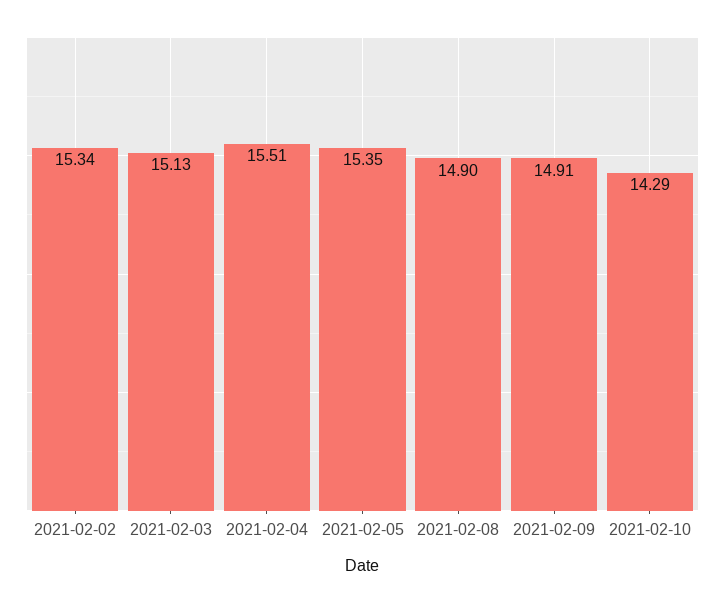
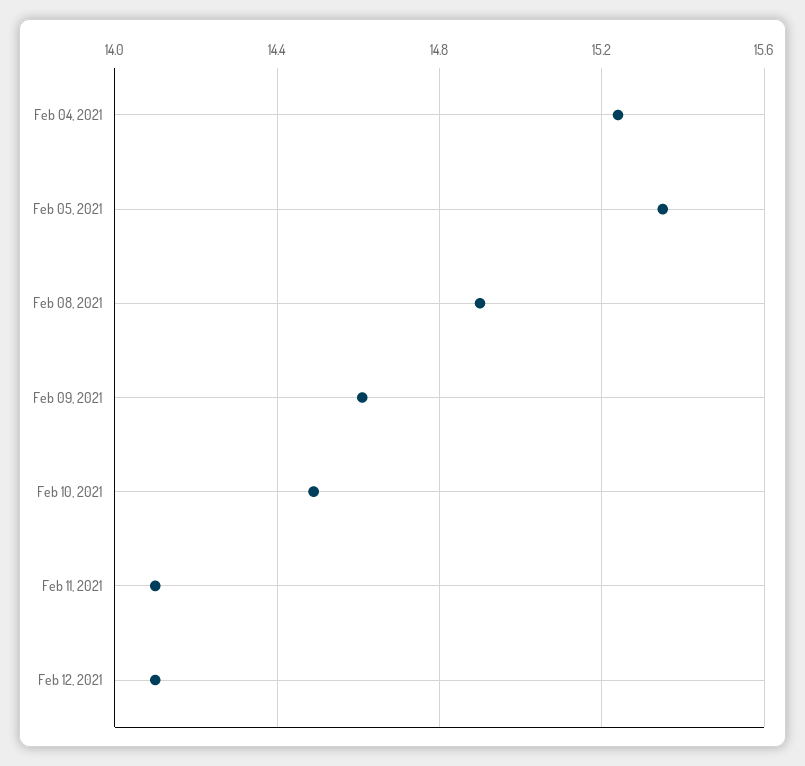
2021-02-02: 15.34 -> none
2021-02-03: 15.13 -> none
2021-02-04: 15.51 -> 15.25
2021-02-09: 14.91 -> 14.6
2021-02-10: 14.29 -> 14.5
Feb 11, 2021: none -> 14.1
Feb 12, 2021: none -> 14.1

